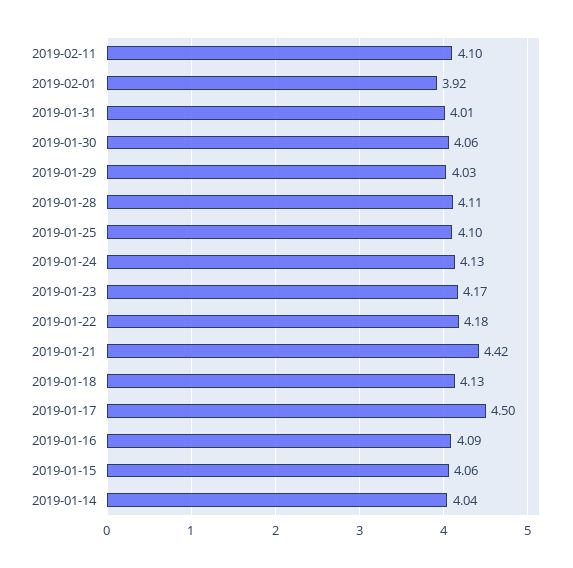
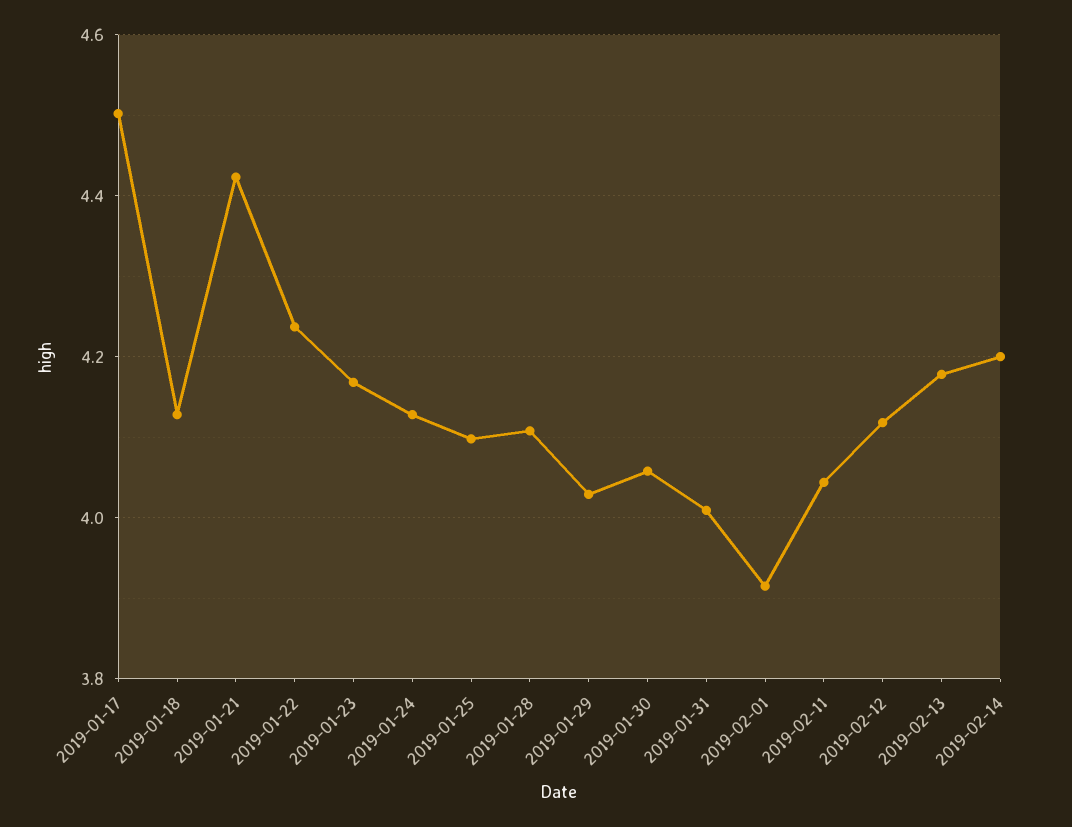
2019-02-11: 4.1 -> 4.04
2019-01-22: 4.18 -> 4.24
2019-01-16: 4.09 -> none
2019-01-15: 4.06 -> none
2019-01-14: 4.04 -> none
2019-02-12: none -> 4.12
2019-02-13: none -> 4.18
2019-02-14: none -> 4.2

